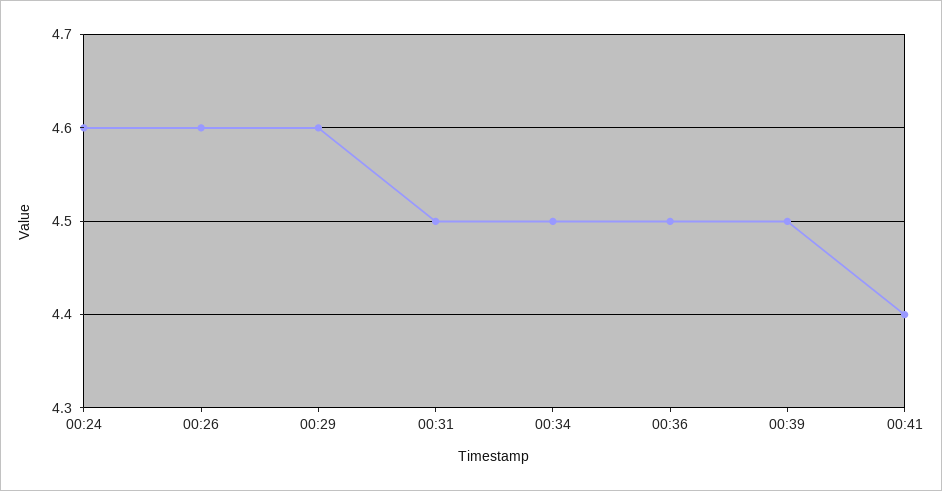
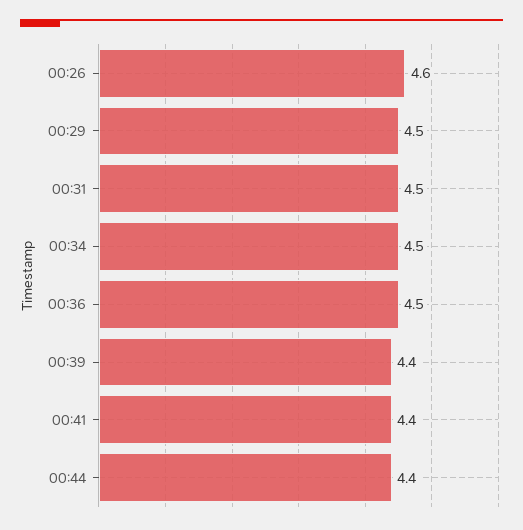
00:24: 4.6 -> none
00:29: 4.6 -> 4.5
00:39: 4.5 -> 4.4
00:44: none -> 4.4

